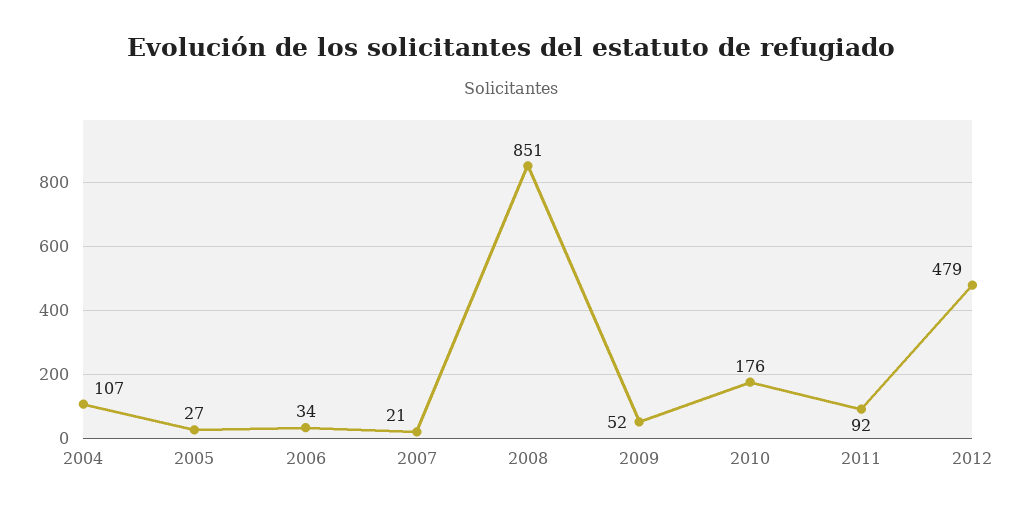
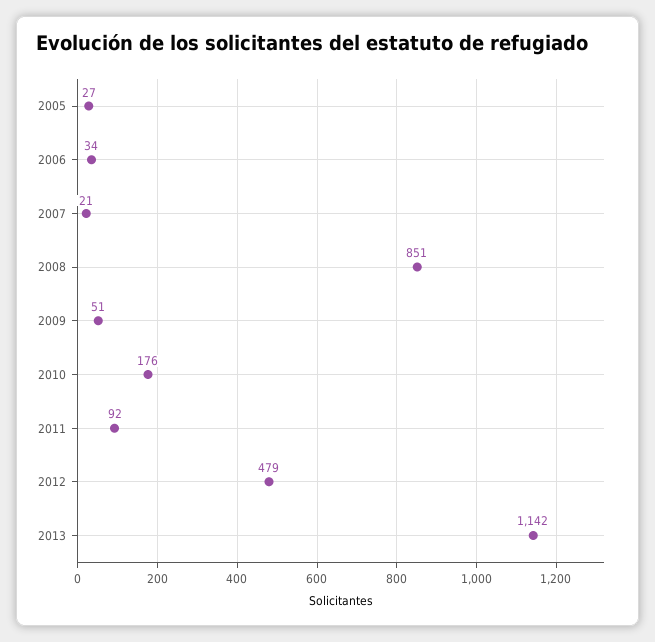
2004: 107 -> none
2009: 52 -> 51
2013: none -> 1142

